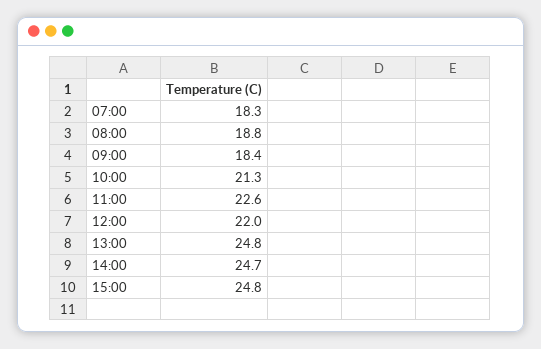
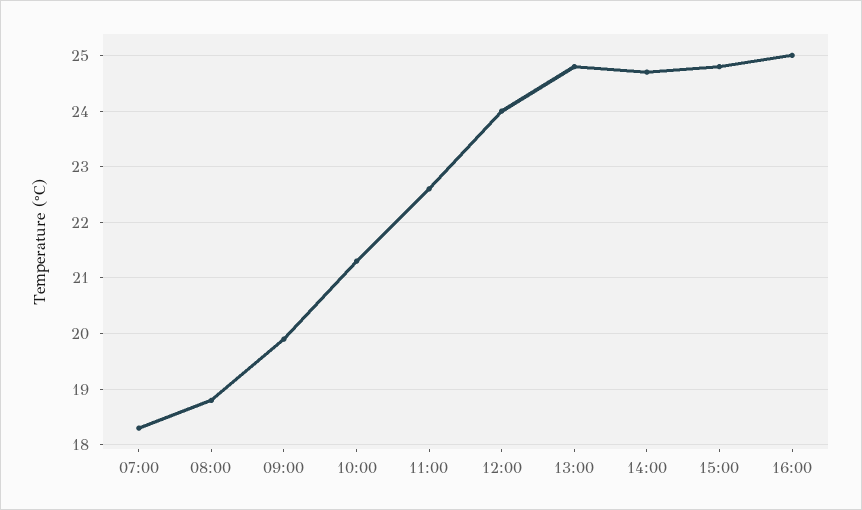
09:00: 18.4 -> 20
12:00: 22 -> 24
16:00: none -> 25

